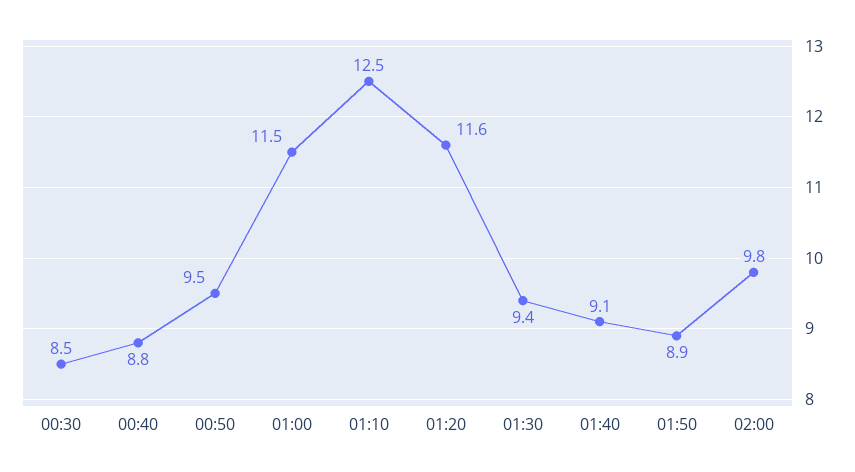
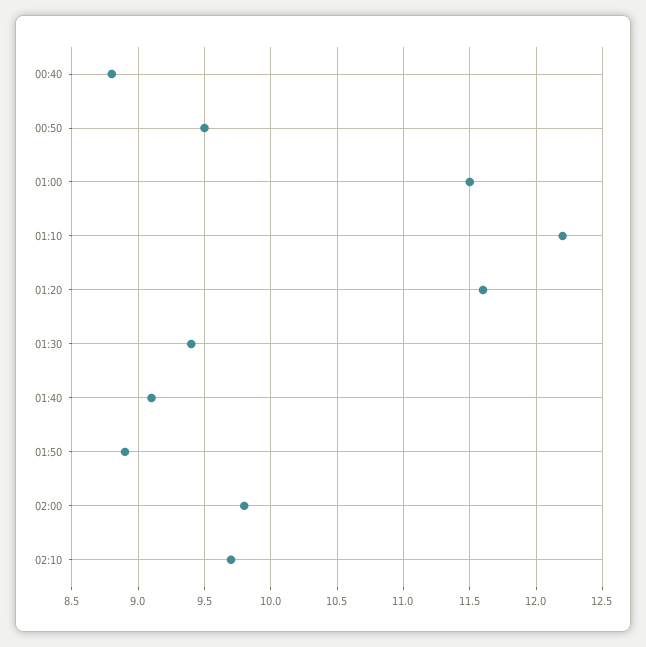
00:30: 8.5 -> none
01:10: 12.5 -> 12.2
02:10: none -> 9.7

